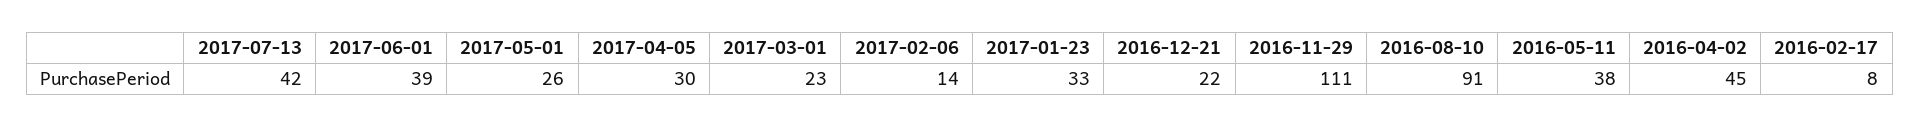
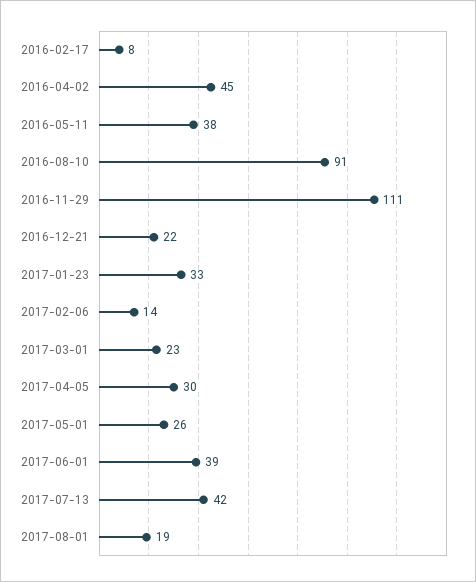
2017-08-01: none -> 19

